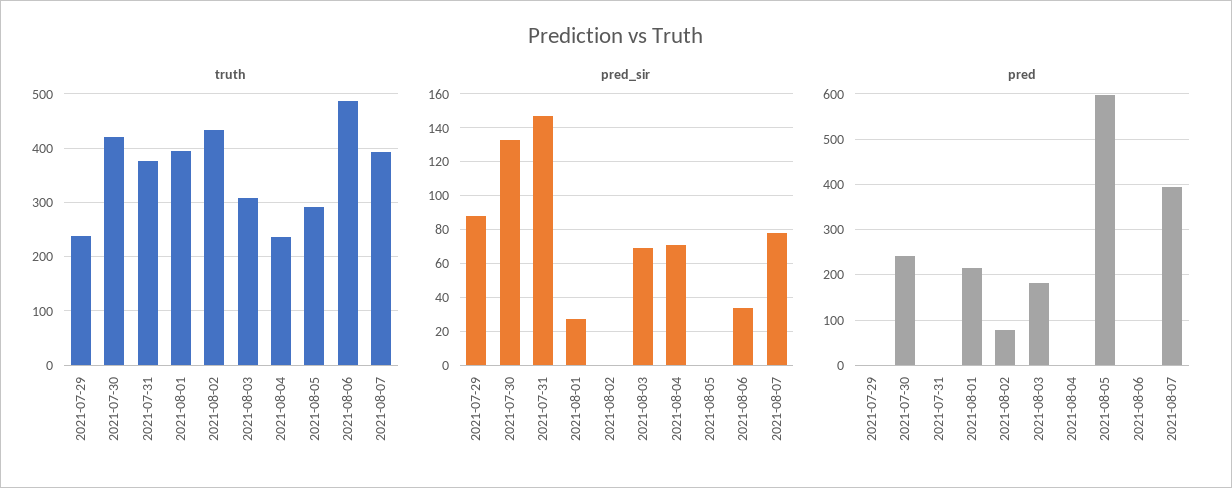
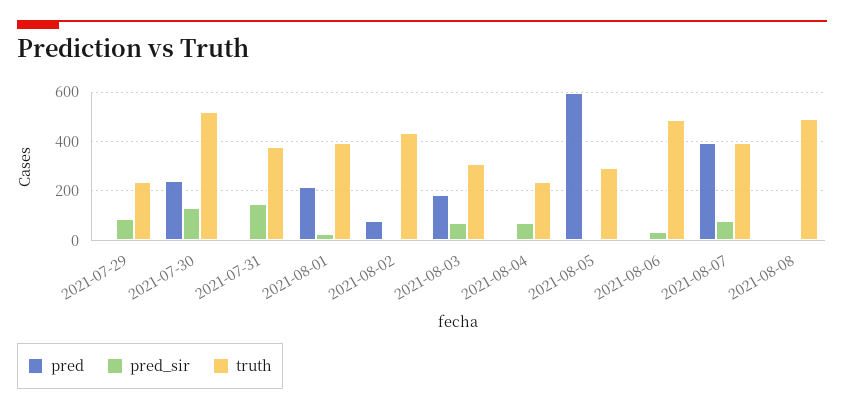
truth, 2021-07-30: 420 -> 525
pred, 2021-08-08: none -> 0
pred_sir, 2021-08-08: none -> 0
truth, 2021-08-08: none -> 500

